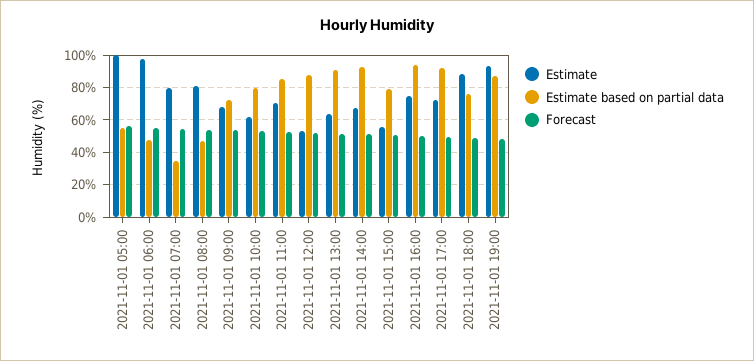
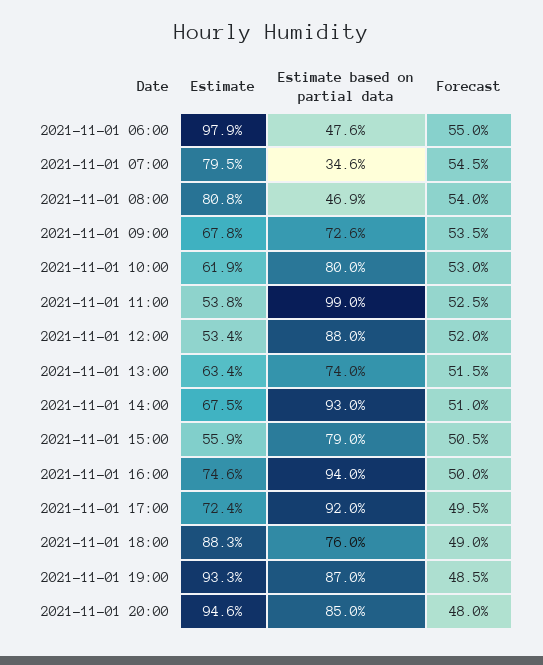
Estimate, 2021-11-01 05:00: 100 -> none
Estimate based on partial data, 2021-11-01 05:00: 55 -> none
Forecast, 2021-11-01 05:00: 55 -> none
Estimate, 2021-11-01 11:00: 70 -> 53.8
Estimate based on partial data, 2021-11-01 11:00: 85 -> 99
Estimate based on partial data, 2021-11-01 13:00: 90 -> 74
Estimate, 2021-11-01 20:00: none -> 94.6
Estimate based on partial data, 2021-11-01 20:00: none -> 85
Forecast, 2021-11-01 20:00: none -> 48

